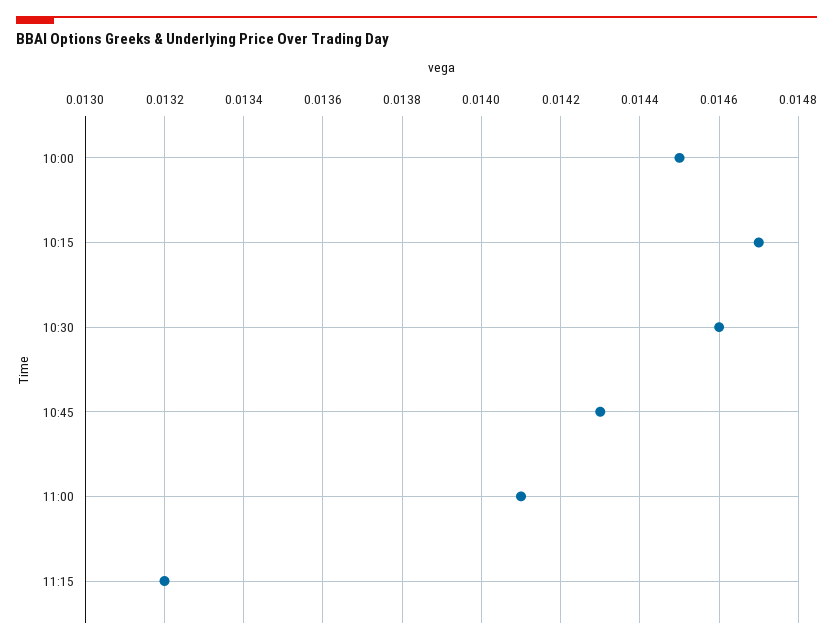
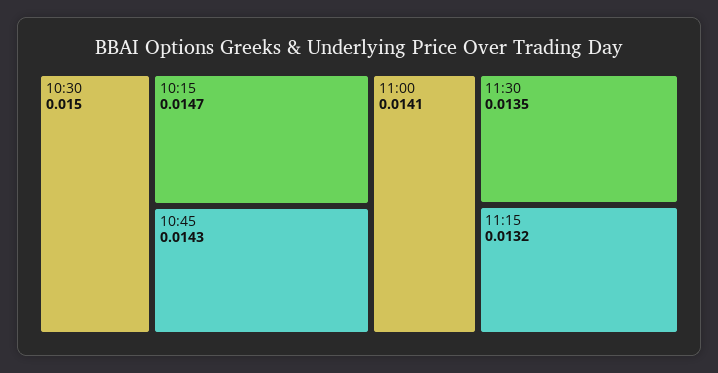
10:00: 0.0145 -> none
10:30: 0.0146 -> 0.015
11:30: none -> 0.0135

